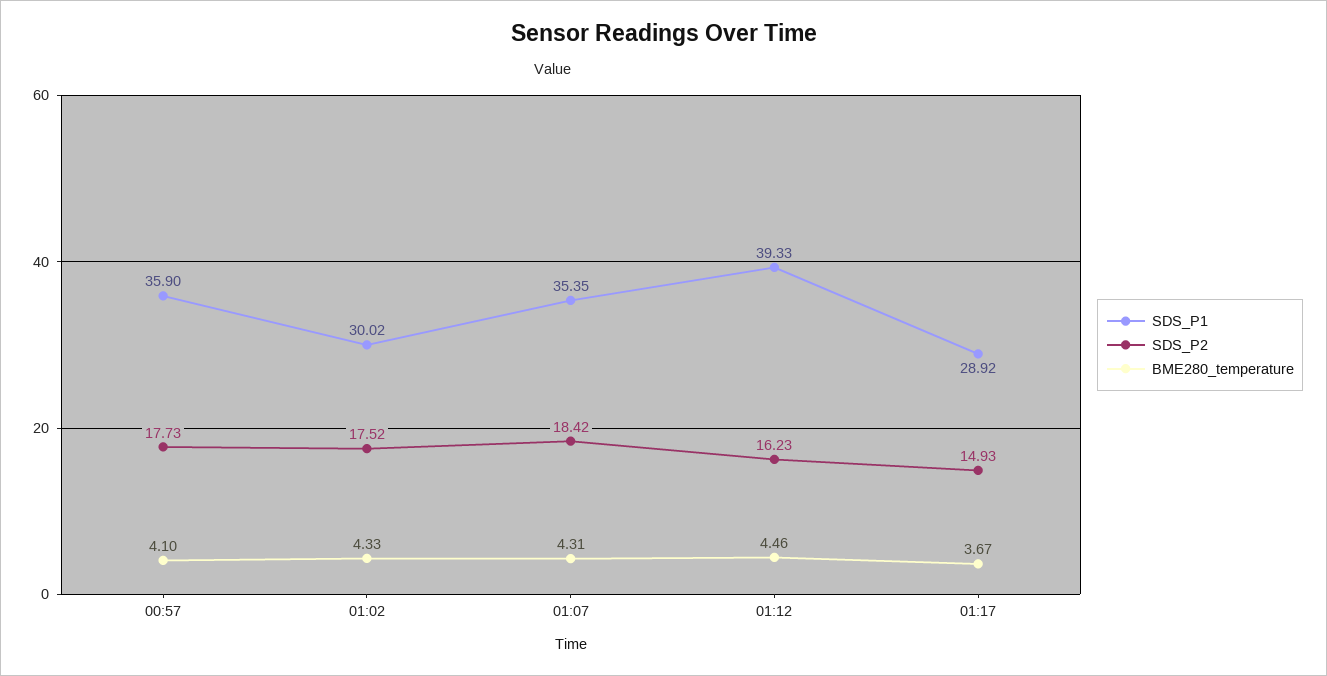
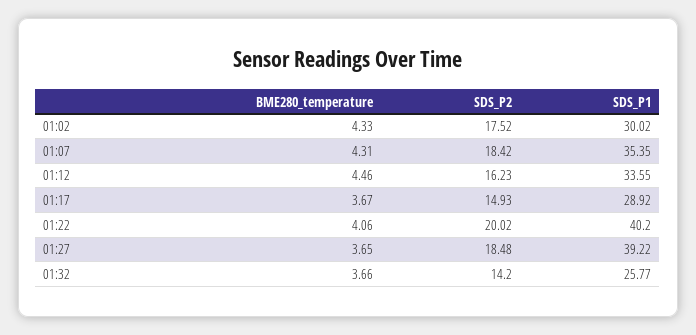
SDS_P1, 00:57: 35.9 -> none
SDS_P2, 00:57: 17.73 -> none
BME280_temperature, 00:57: 4.1 -> none
SDS_P1, 01:12: 39.33 -> 33.55
BME280_temperature, 01:22: none -> 4.06
SDS_P2, 01:22: none -> 20.02
SDS_P1, 01:22: none -> 40.2
BME280_temperature, 01:27: none -> 3.65
SDS_P2, 01:27: none -> 18.48
SDS_P1, 01:27: none -> 39.22
BME280_temperature, 01:32: none -> 3.66
SDS_P2, 01:32: none -> 14.2
SDS_P1, 01:32: none -> 25.77

